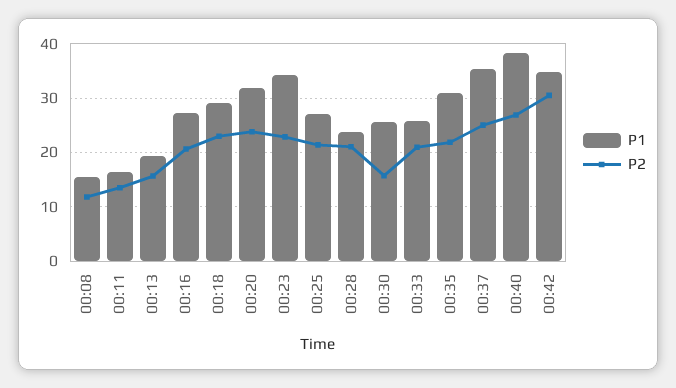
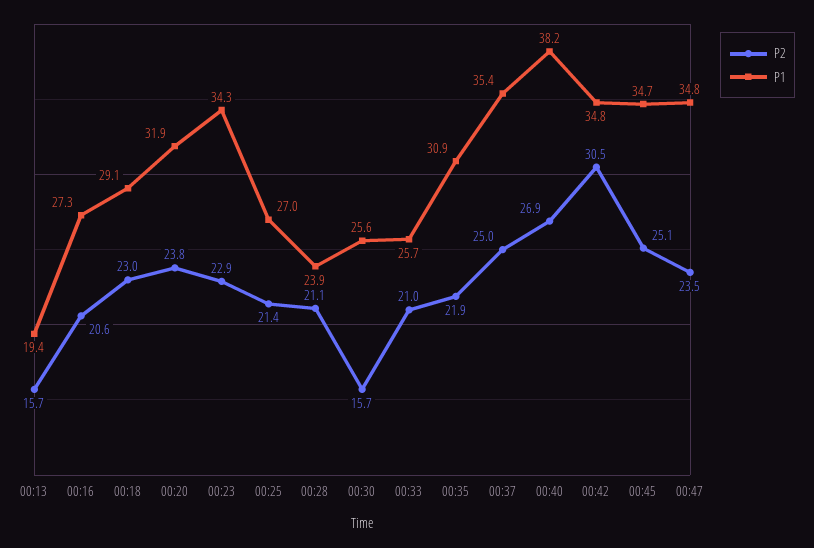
P1, 00:08: 16 -> none
P2, 00:08: 12 -> none
P1, 00:11: 16 -> none
P2, 00:11: 14 -> none
P2, 00:45: none -> 25.1
P1, 00:45: none -> 34.7
P2, 00:47: none -> 23.5
P1, 00:47: none -> 34.8

